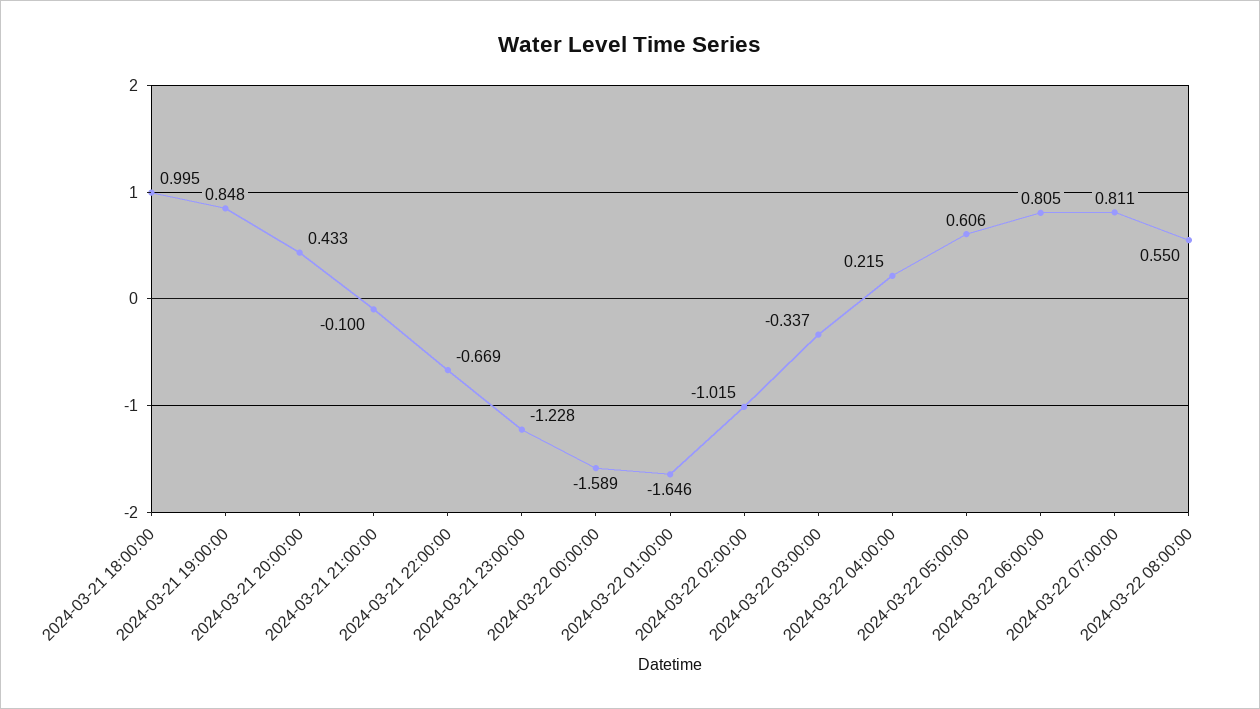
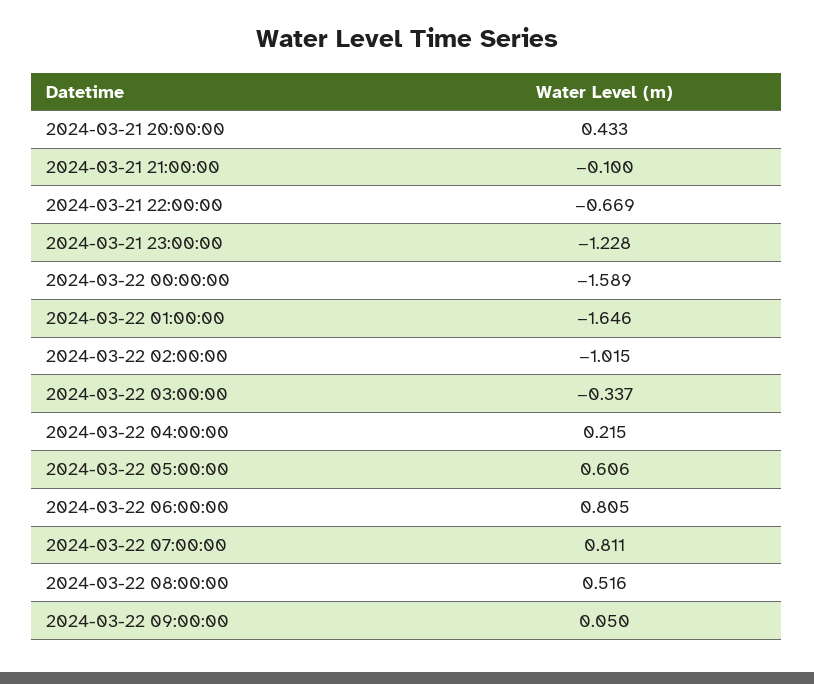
2024-03-21 18:00:00: 0.995 -> none
2024-03-21 19:00:00: 0.848 -> none
2024-03-22 08:00:00: 0.55 -> 0.516
2024-03-22 09:00:00: none -> 0.05

